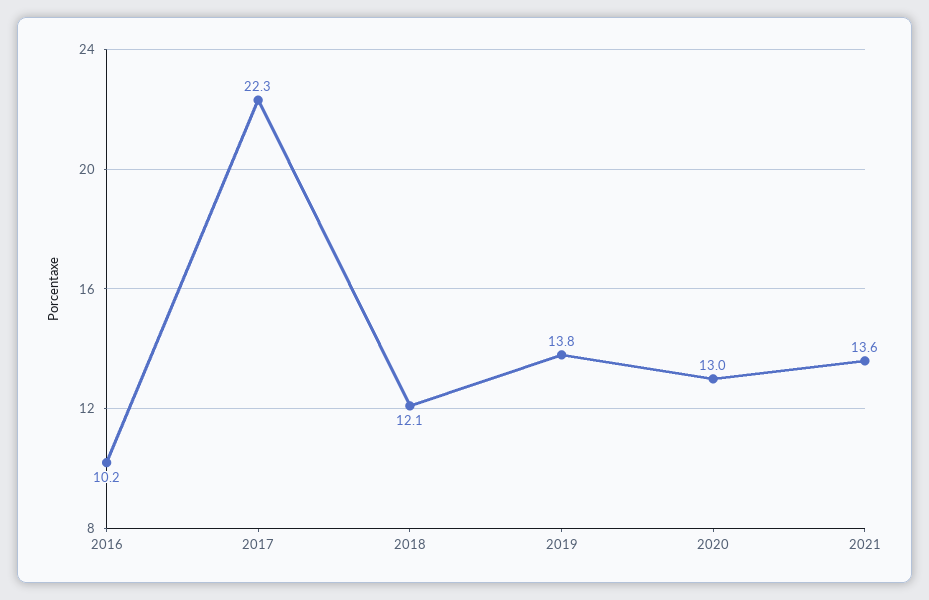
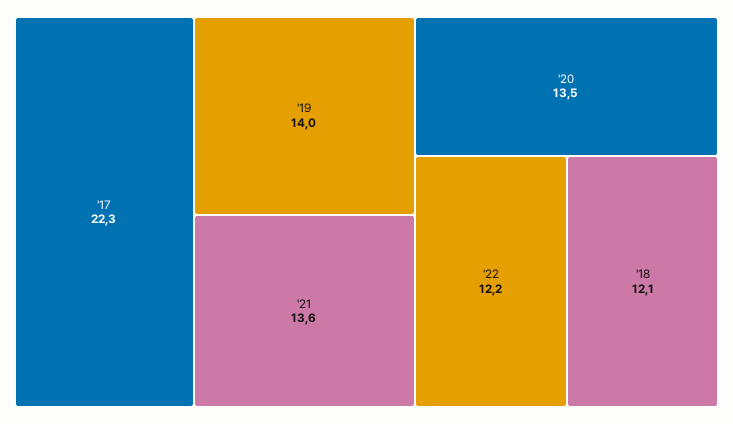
2016: 10.2 -> none
2019: 13.8 -> 14
2020: 13 -> 13.5
'22: none -> 12.2

